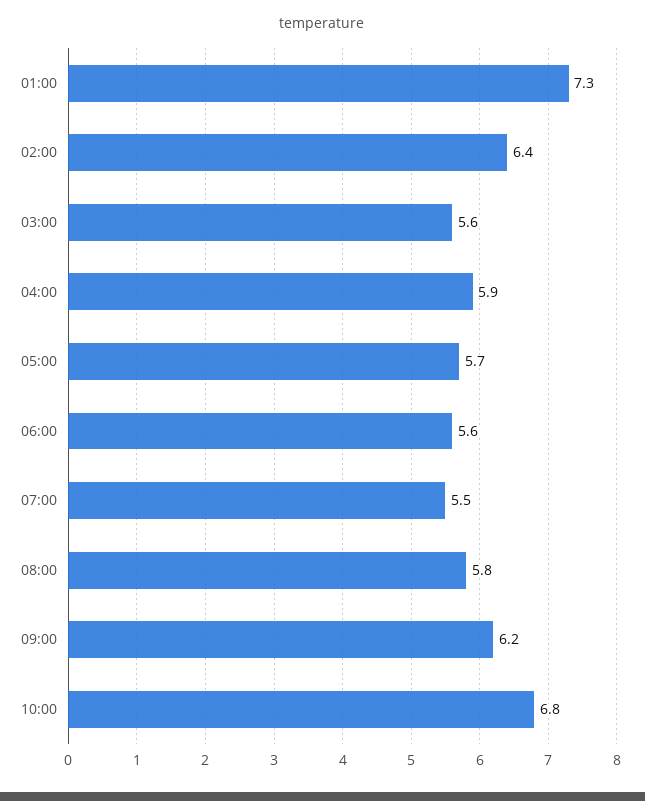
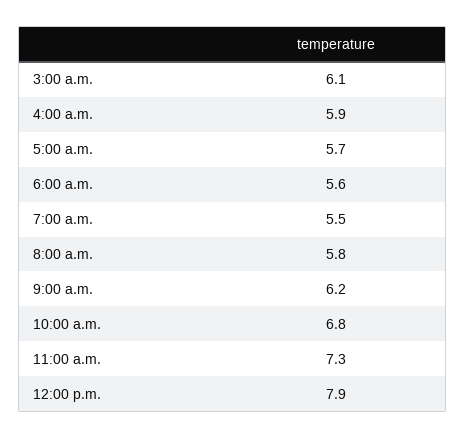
01:00: 7.3 -> none
02:00: 6.4 -> none
03:00: 5.6 -> 6.1
11:00 a.m.: none -> 7.3
12:00 p.m.: none -> 7.9

